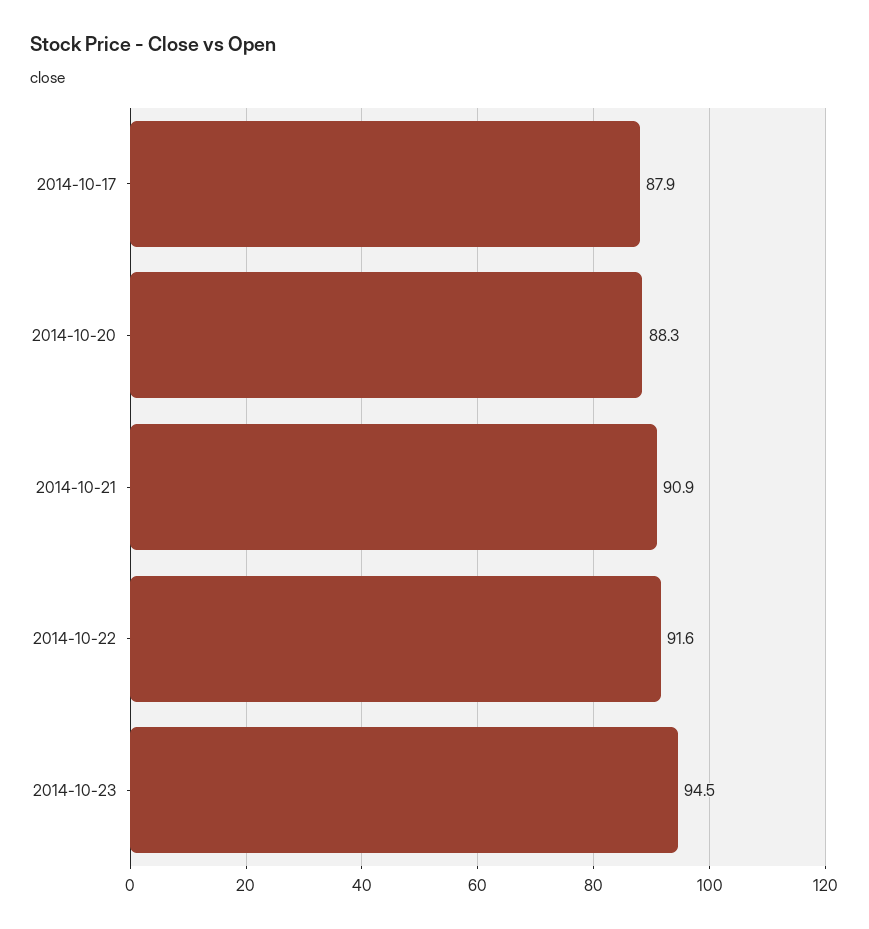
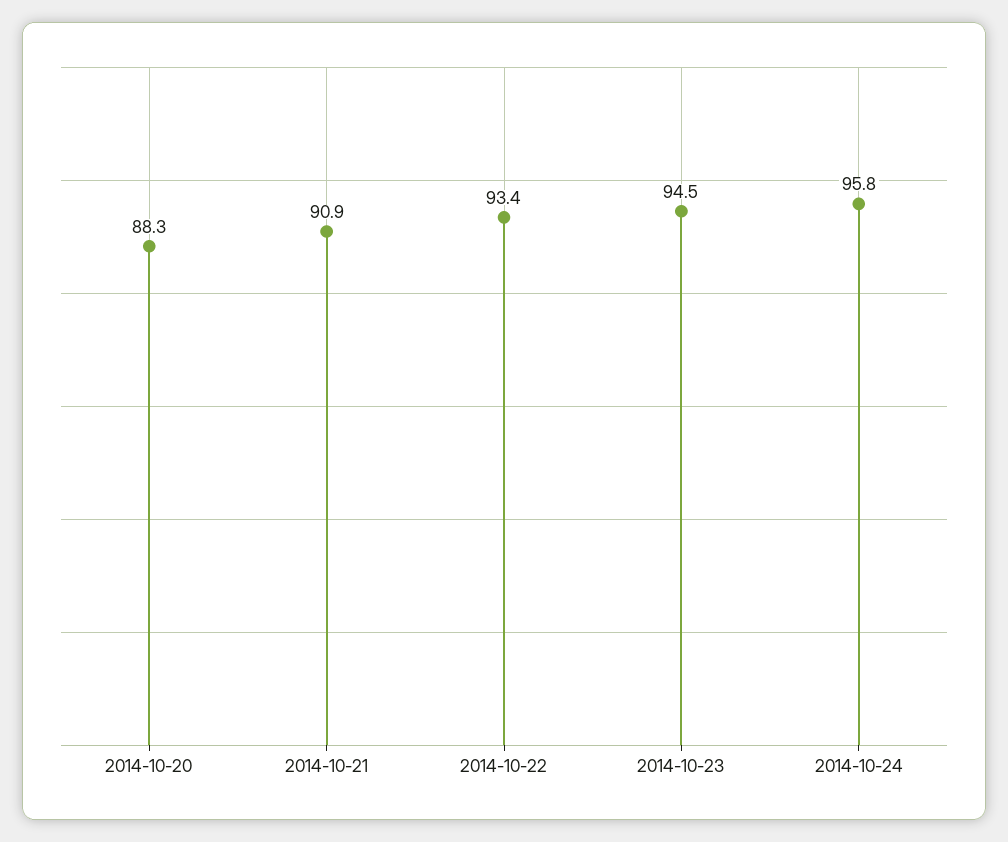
2014-10-17: 87.9 -> none
2014-10-22: 91.6 -> 93.4
2014-10-24: none -> 95.8

